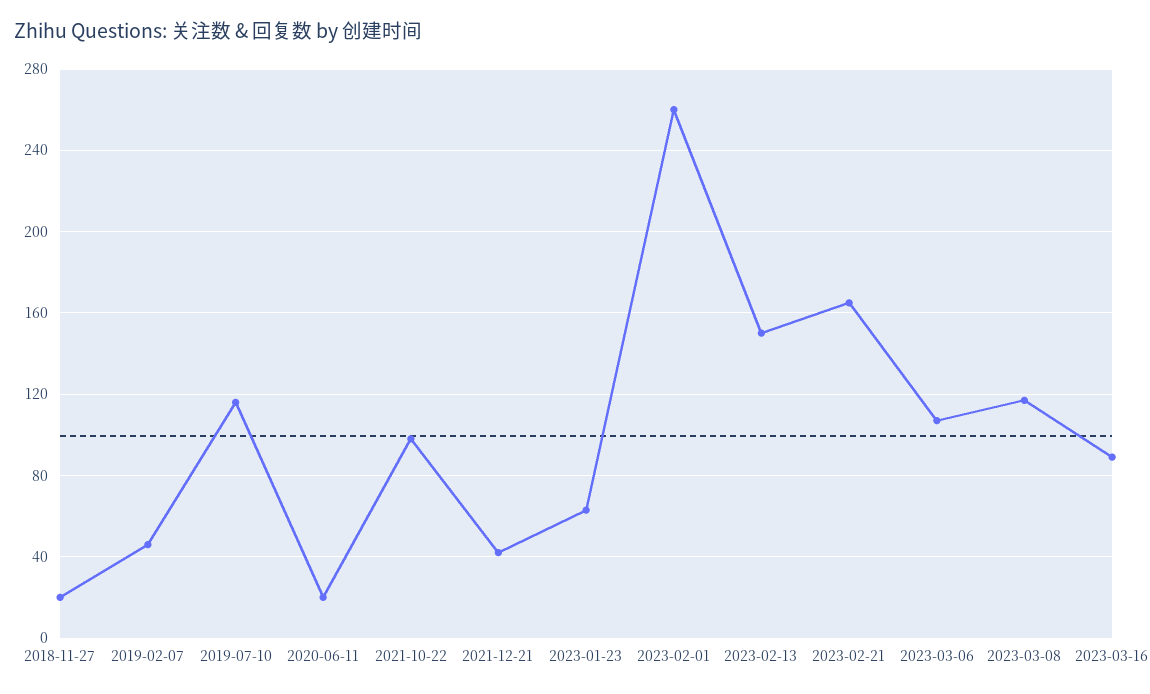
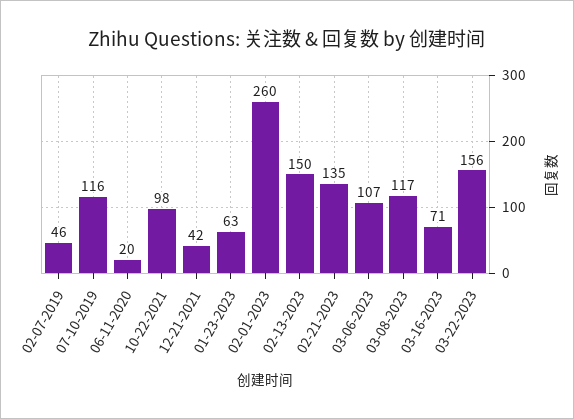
2018-11-27: 20 -> none
2023-02-21: 165 -> 135
2023-03-16: 90 -> 71
03-22-2023: none -> 156

